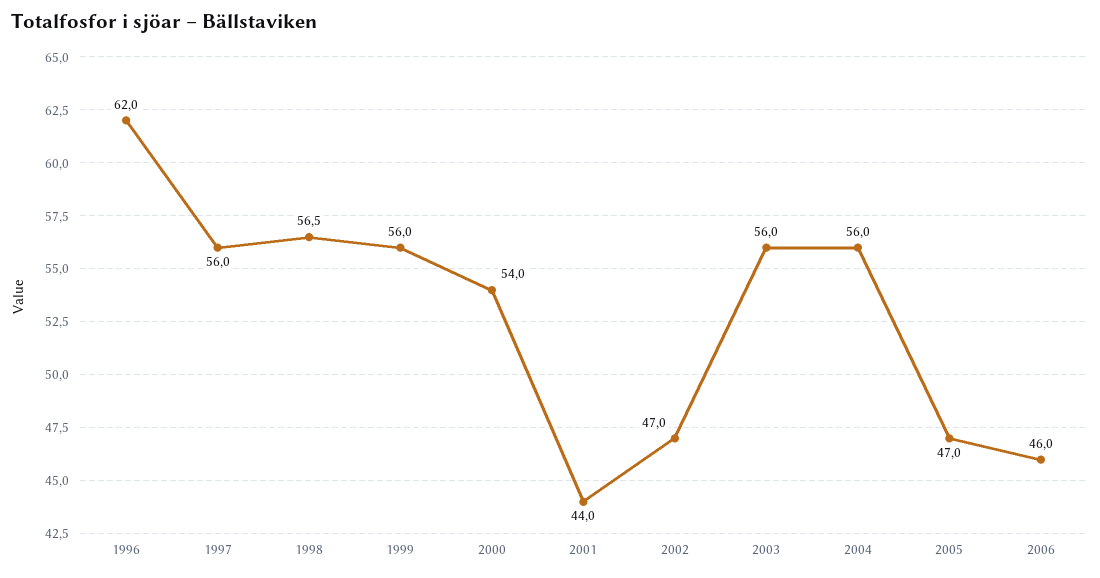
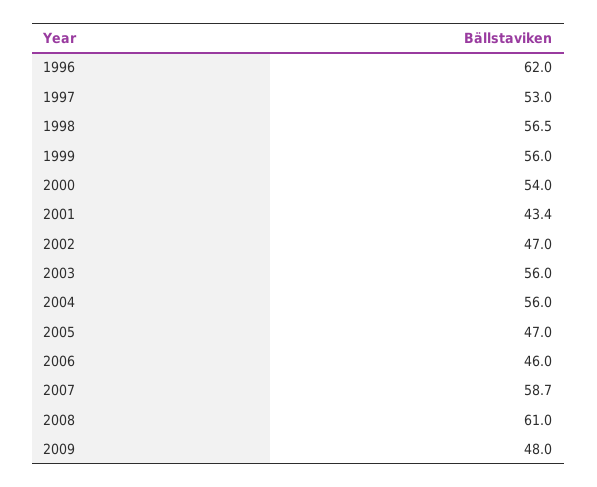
1997: 56 -> 53
2001: 44 -> 43.4
2007: none -> 58.7
2008: none -> 61
2009: none -> 48

